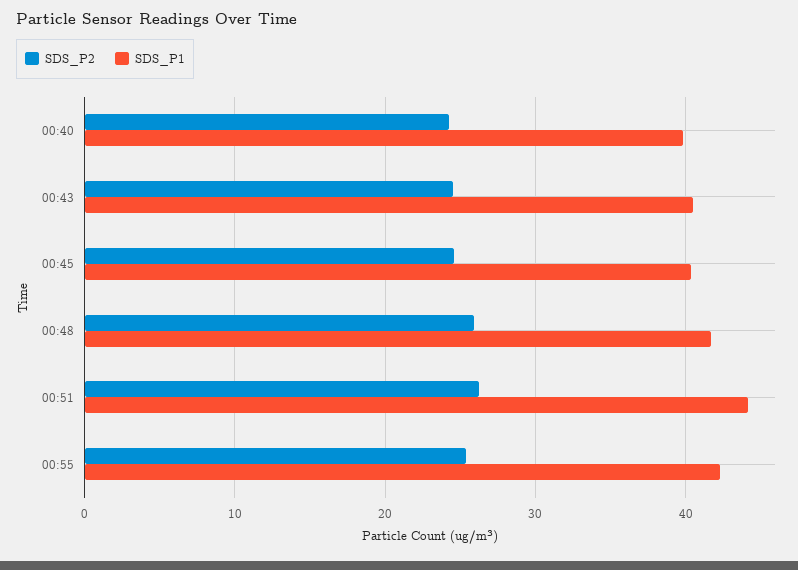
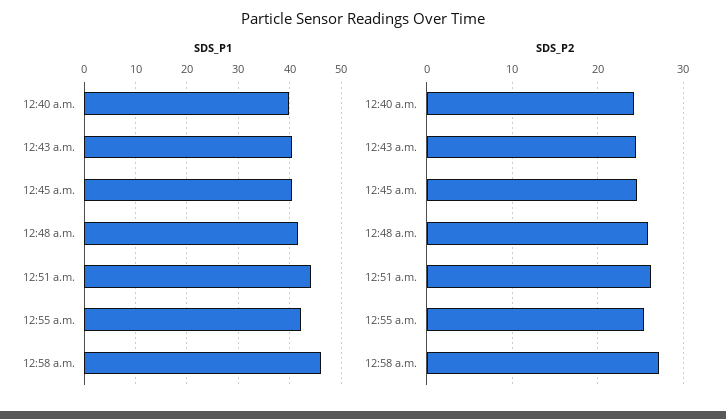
SDS_P1, 12:58 a.m.: none -> 46
SDS_P2, 12:58 a.m.: none -> 27

